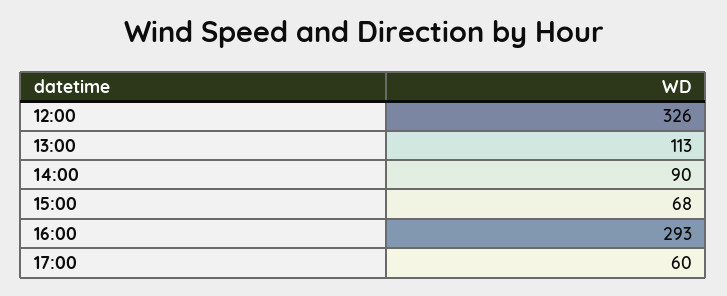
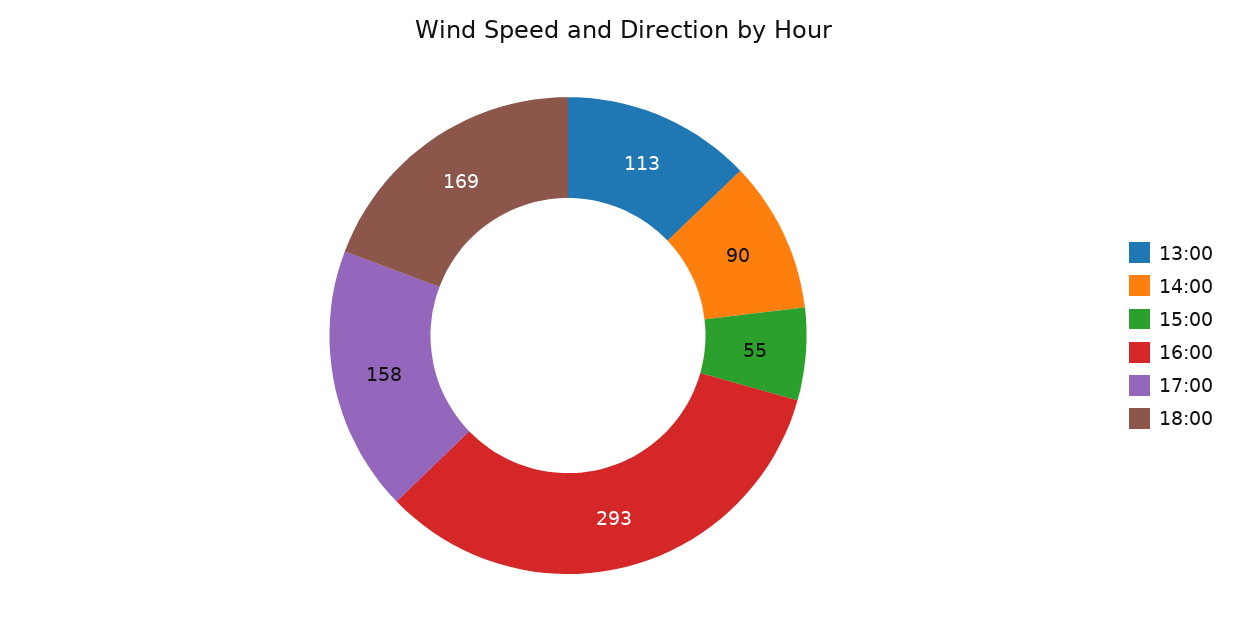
12:00: 326 -> none
15:00: 68 -> 55
17:00: 60 -> 158
18:00: none -> 169

